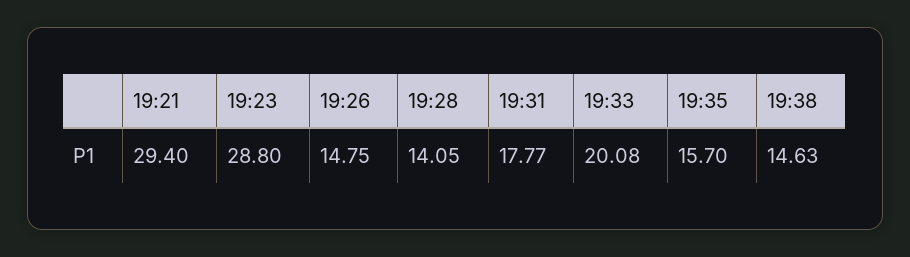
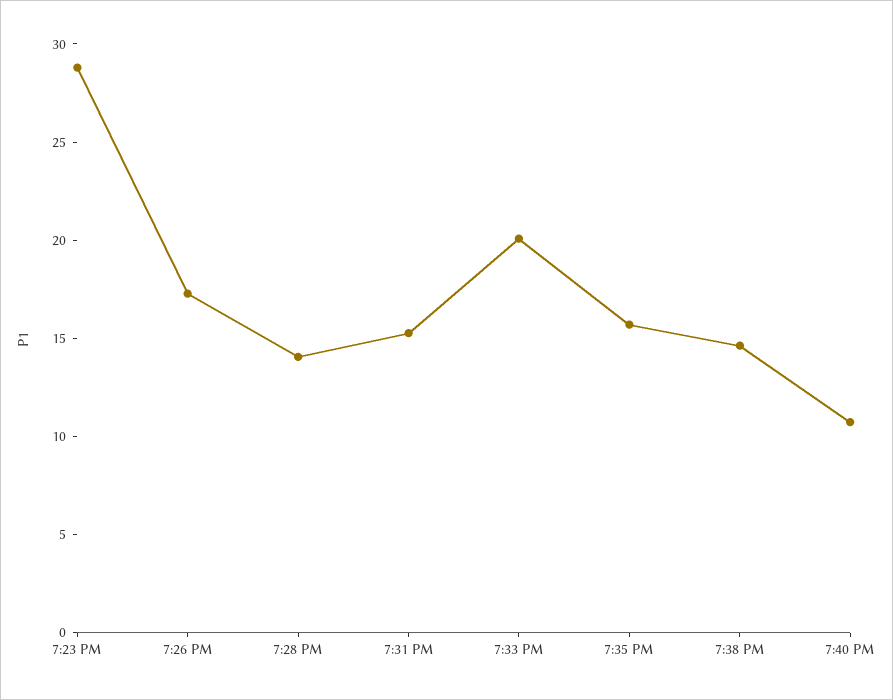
19:21: 29.4 -> none
19:26: 14.75 -> 17
19:31: 17.77 -> 15
7:40 PM: none -> 11

